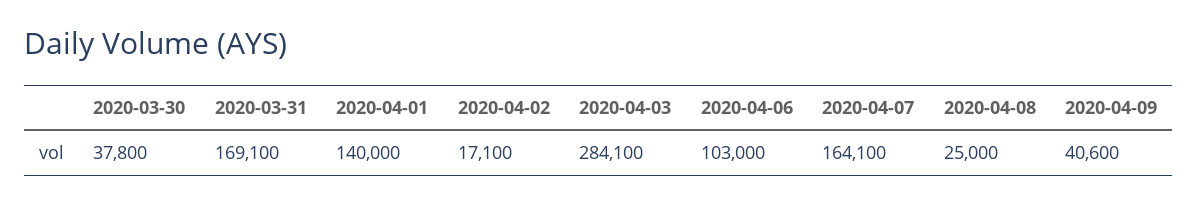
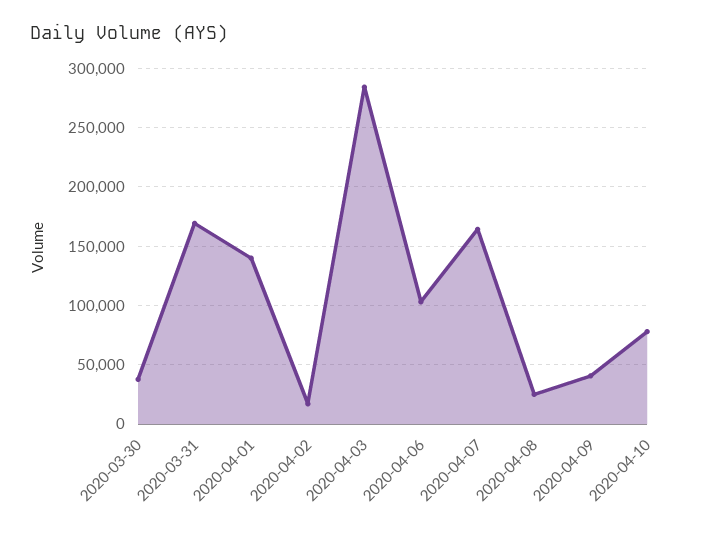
2020-04-10: none -> 80000

